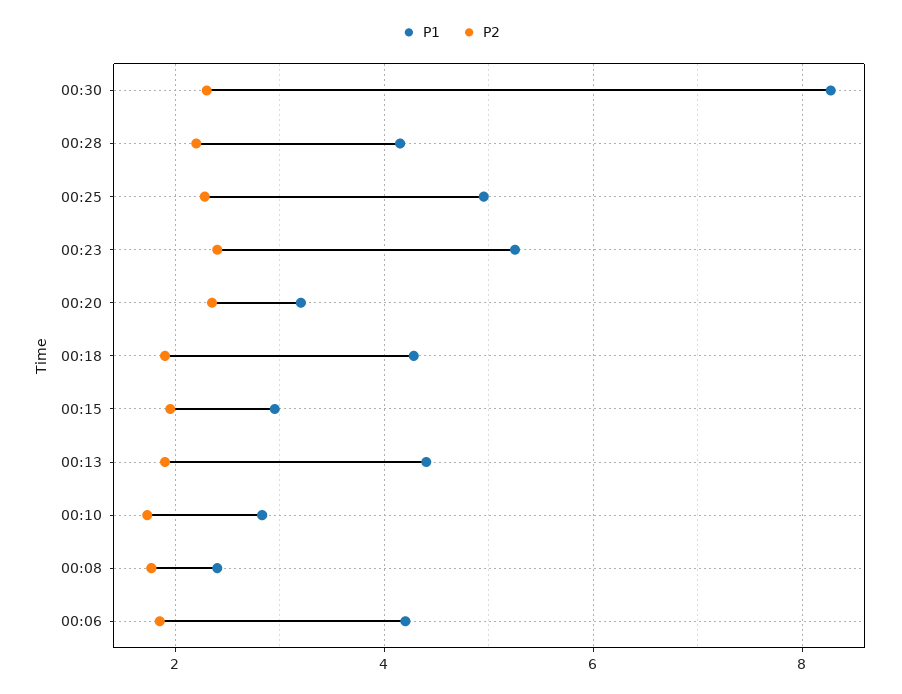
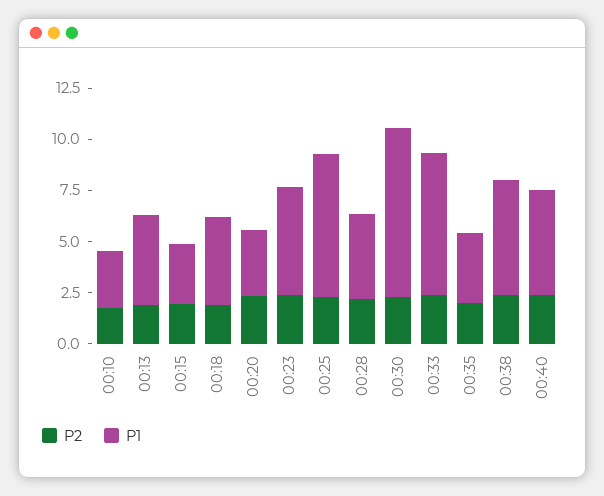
P1, 00:25: 5 -> 7
P1, 00:08: 2.4 -> none
P2, 00:08: 1.8 -> none
P1, 00:06: 4.2 -> none
P2, 00:06: 1.8 -> none
P2, 00:33: none -> 2.5
P1, 00:33: none -> 7
P2, 00:35: none -> 2
P1, 00:35: none -> 3.5
P2, 00:38: none -> 2.5
P1, 00:38: none -> 5.5
P2, 00:40: none -> 2.5
P1, 00:40: none -> 5

